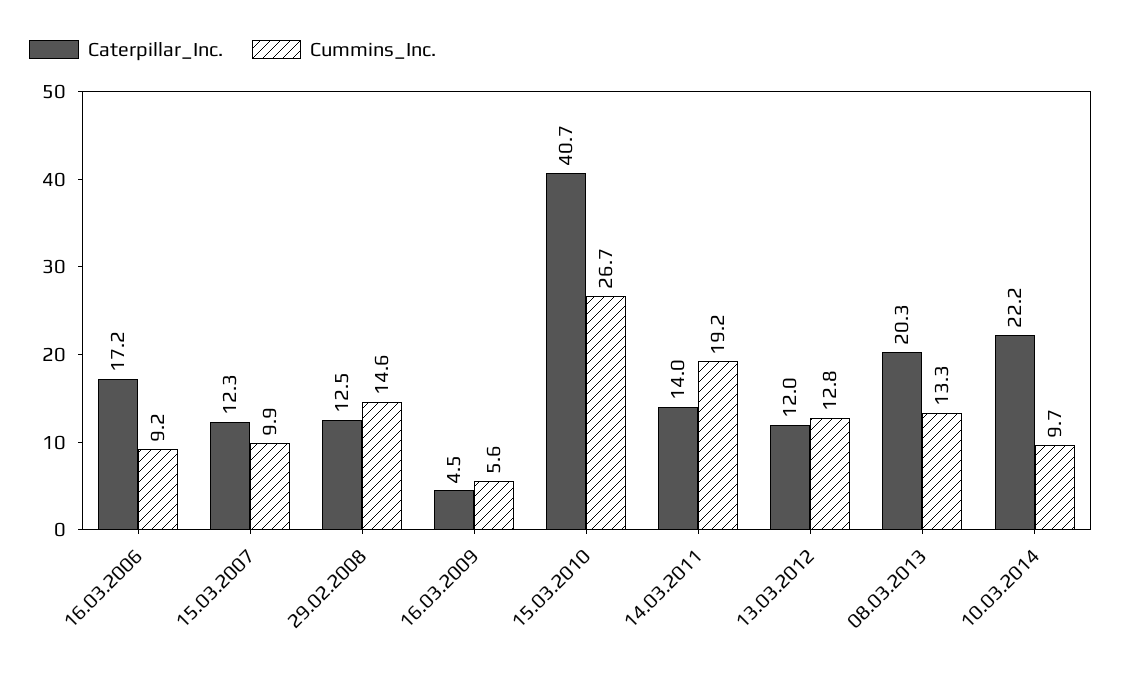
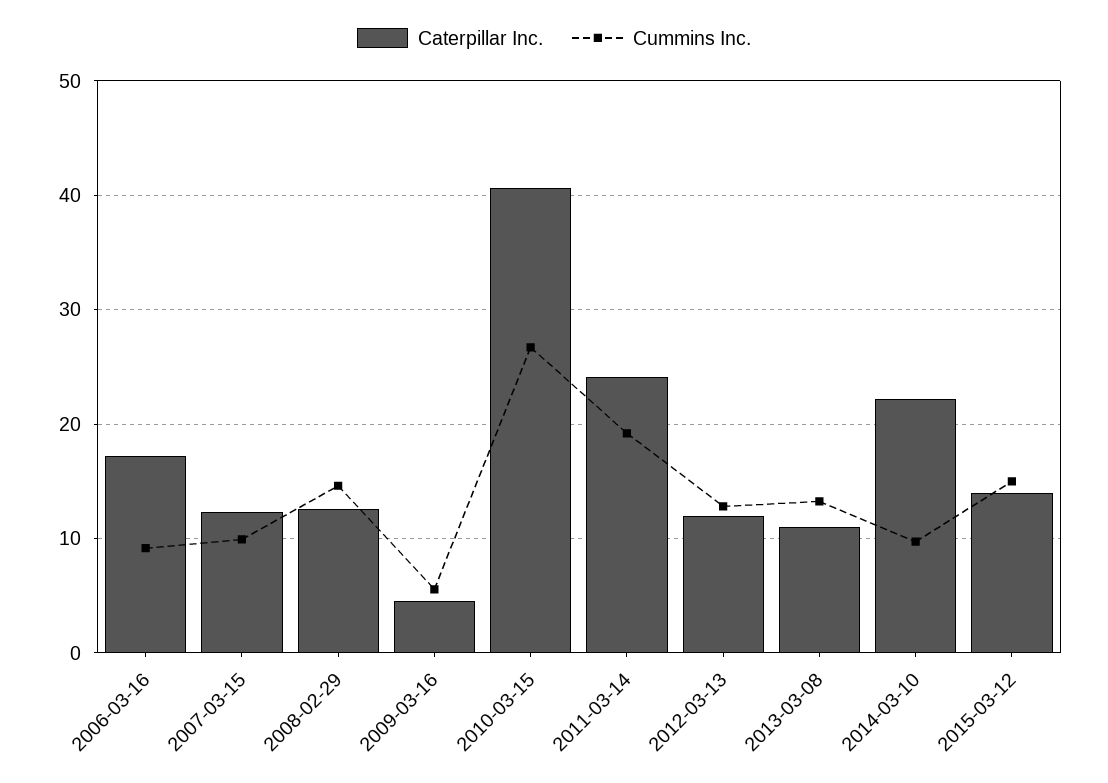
Caterpillar_Inc., 14.03.2011: 14 -> 24
Caterpillar_Inc., 08.03.2013: 20.3 -> 11
Caterpillar_Inc., 2015-03-12: none -> 14
Cummins_Inc., 2015-03-12: none -> 15

